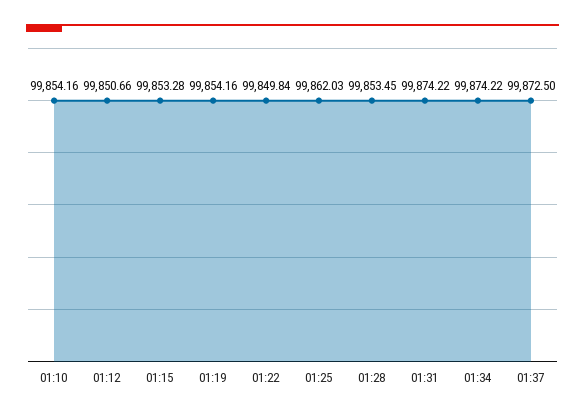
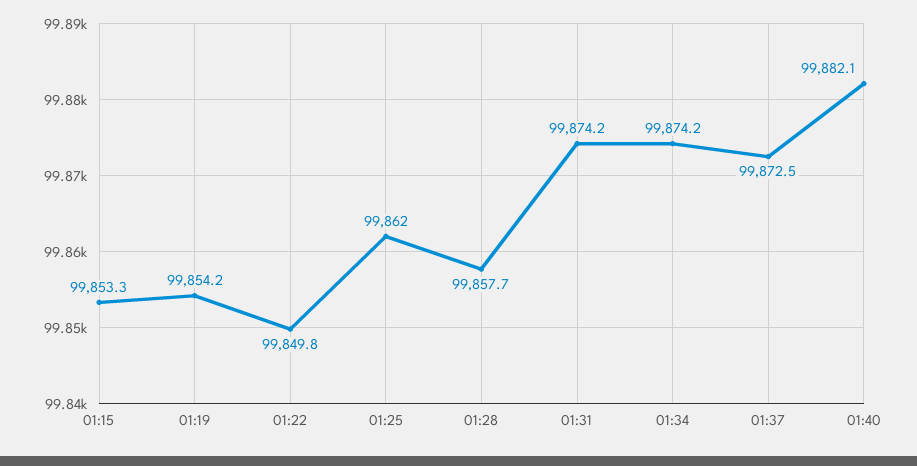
01:10: 99854.16 -> none
01:12: 99850.66 -> none
01:28: 99853.45 -> 99857.7
01:40: none -> 99882.1

